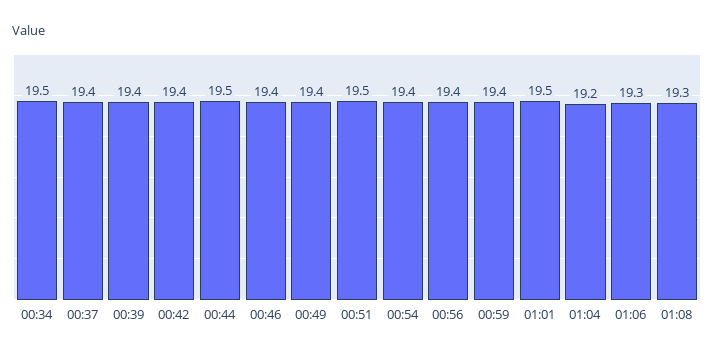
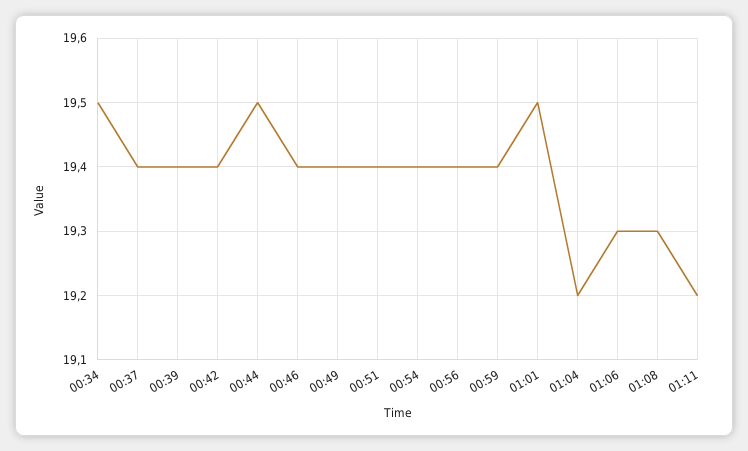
00:51: 19.5 -> 19.4
01:11: none -> 19.2

